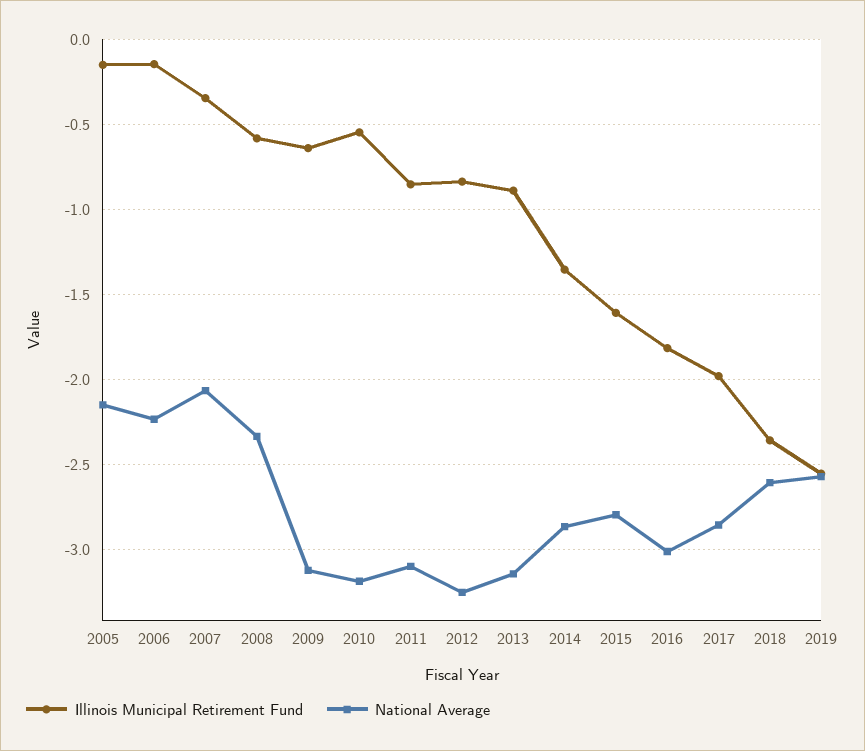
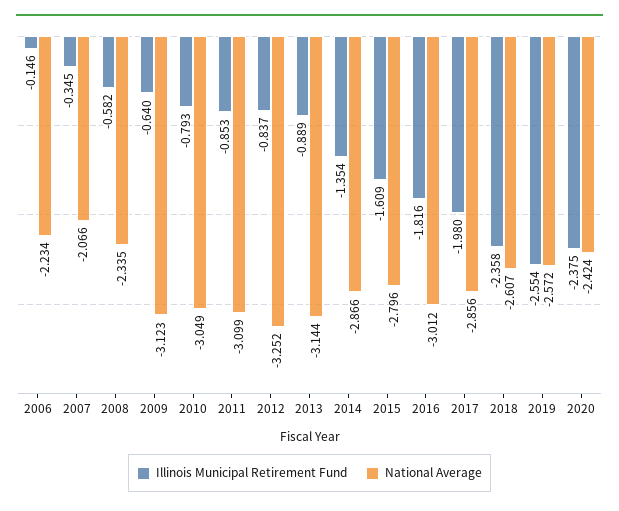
Illinois Municipal Retirement Fund, 2005: -0.15 -> none
National Average, 2005: -2.15 -> none
Illinois Municipal Retirement Fund, 2010: -0.55 -> -0.793
National Average, 2010: -3.2 -> -3.049
Illinois Municipal Retirement Fund, 2020: none -> -2.375
National Average, 2020: none -> -2.424

